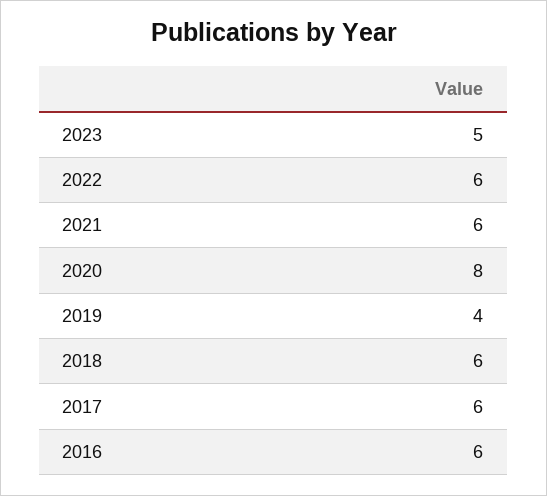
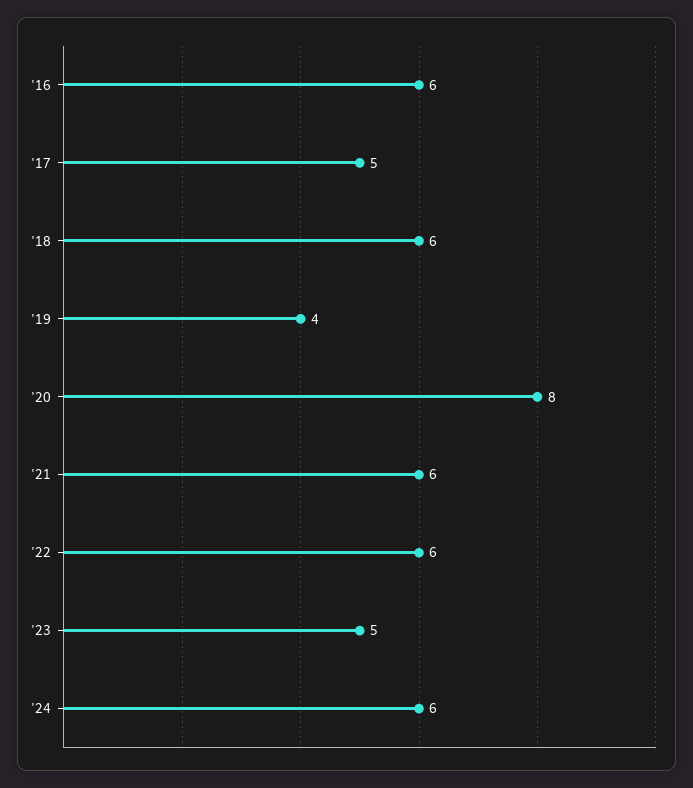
2017: 6 -> 5
'24: none -> 6

